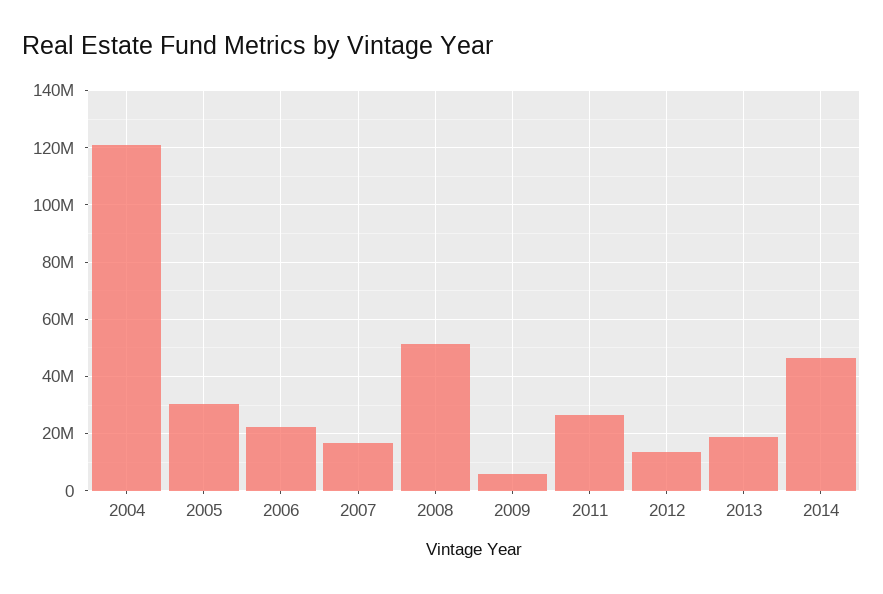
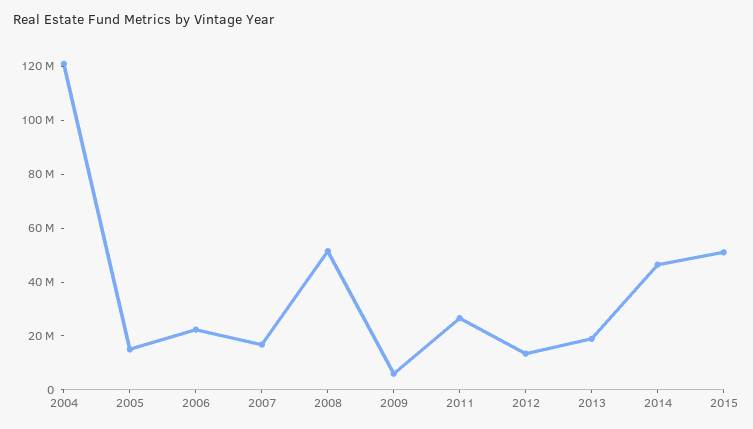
2005: 30000000 -> 15000000
2015: none -> 50000000

